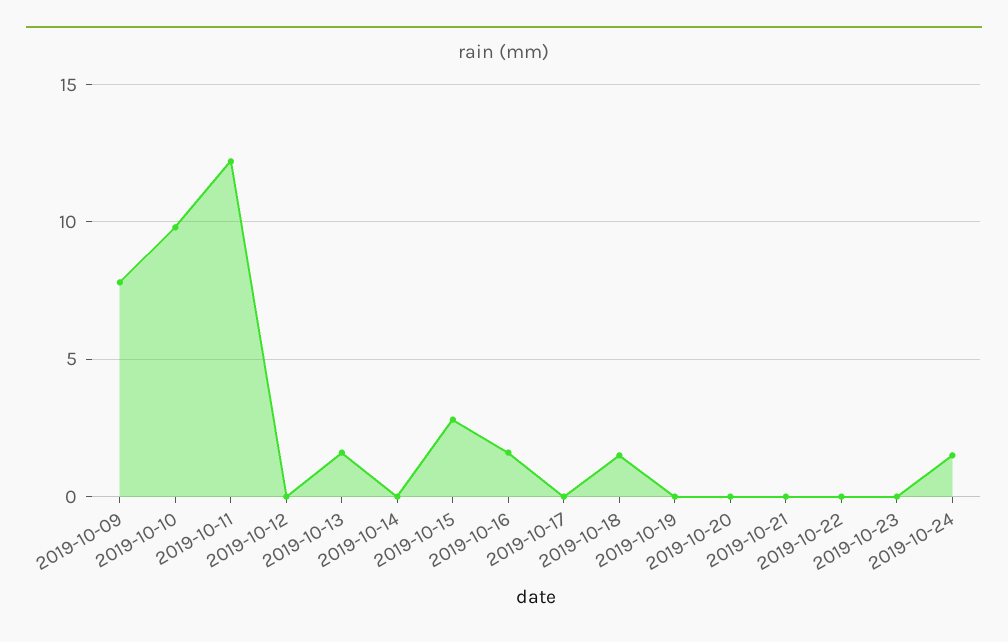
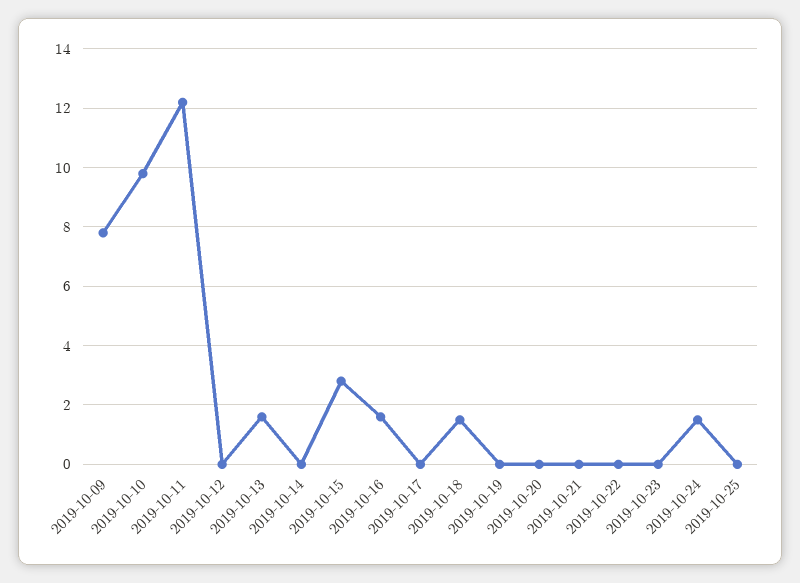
2019-10-25: none -> 0

